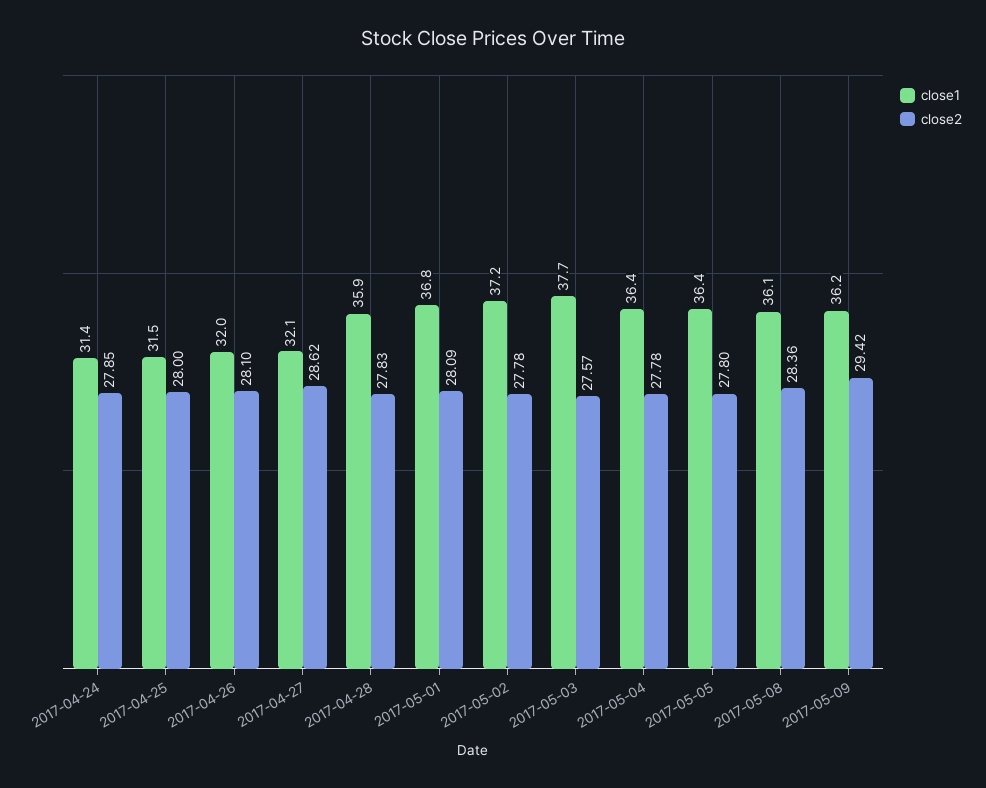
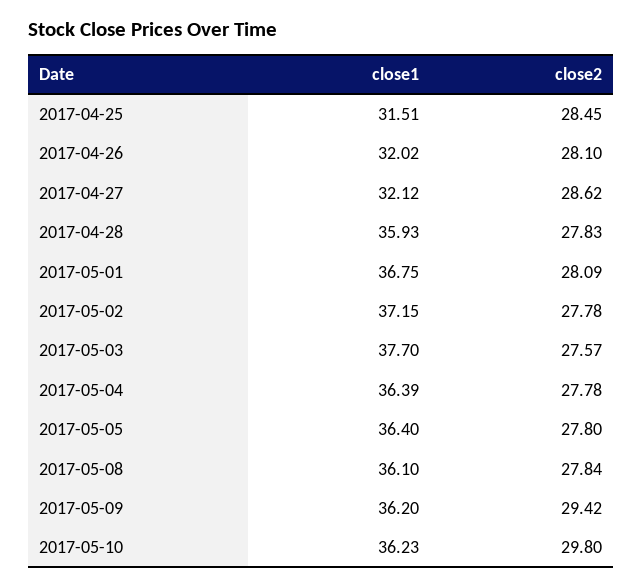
close1, 2017-04-24: 31.4 -> none
close2, 2017-04-24: 27.85 -> none
close2, 2017-04-25: 28 -> 28.45
close2, 2017-05-08: 28.36 -> 27.84
close1, 2017-05-10: none -> 36.23
close2, 2017-05-10: none -> 29.8

